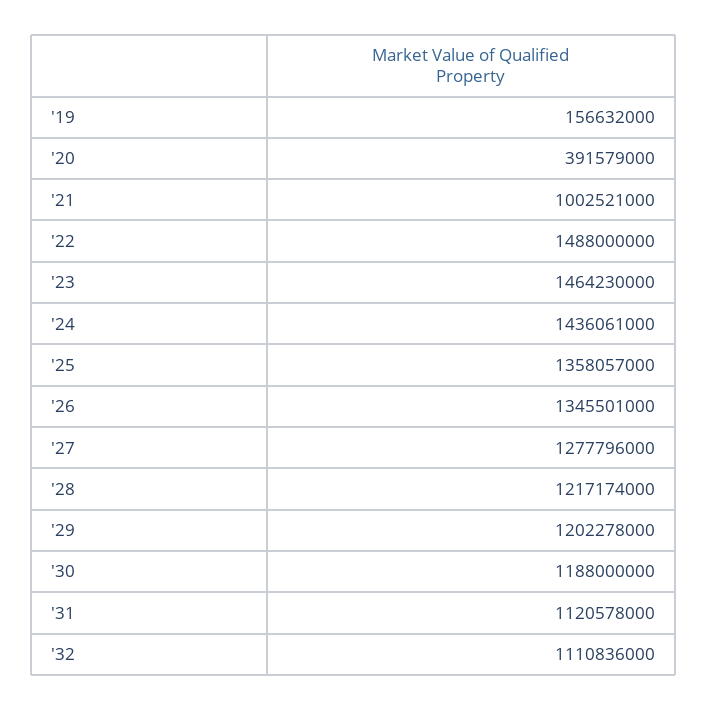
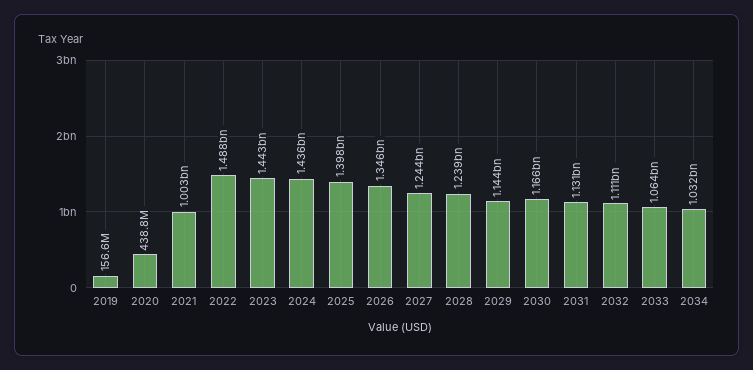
'20: 391579000 -> 438800000
'23: 1464230000 -> 1443000000
'25: 1358057000 -> 1398000000
'27: 1277796000 -> 1244000000
'28: 1217174000 -> 1239000000
'29: 1202278000 -> 1144000000
'30: 1188000000 -> 1166000000
'31: 1120578000 -> 1131000000
2033: none -> 1064000000
2034: none -> 1032000000

